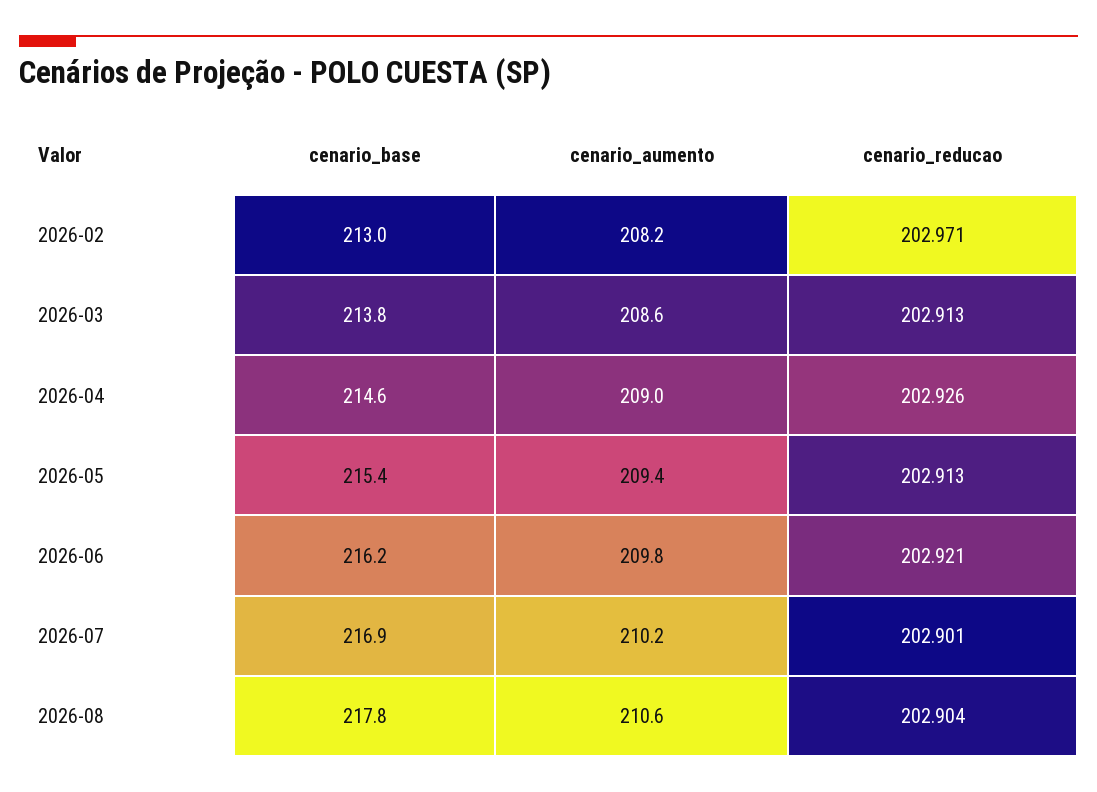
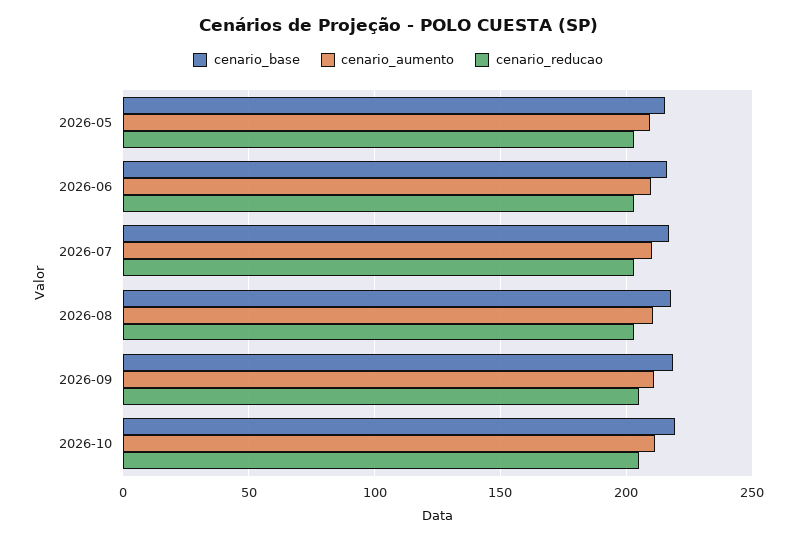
cenario_base, 2026-02: 213 -> none
cenario_aumento, 2026-02: 208.2 -> none
cenario_reducao, 2026-02: 202.971 -> none
cenario_base, 2026-03: 213.8 -> none
cenario_aumento, 2026-03: 208.6 -> none
cenario_reducao, 2026-03: 202.913 -> none
cenario_base, 2026-04: 214.6 -> none
cenario_aumento, 2026-04: 209 -> none
cenario_reducao, 2026-04: 202.926 -> none
cenario_base, 2026-09: none -> 220
cenario_aumento, 2026-09: none -> 210
cenario_reducao, 2026-09: none -> 205
cenario_base, 2026-10: none -> 220
cenario_aumento, 2026-10: none -> 210
cenario_reducao, 2026-10: none -> 205

